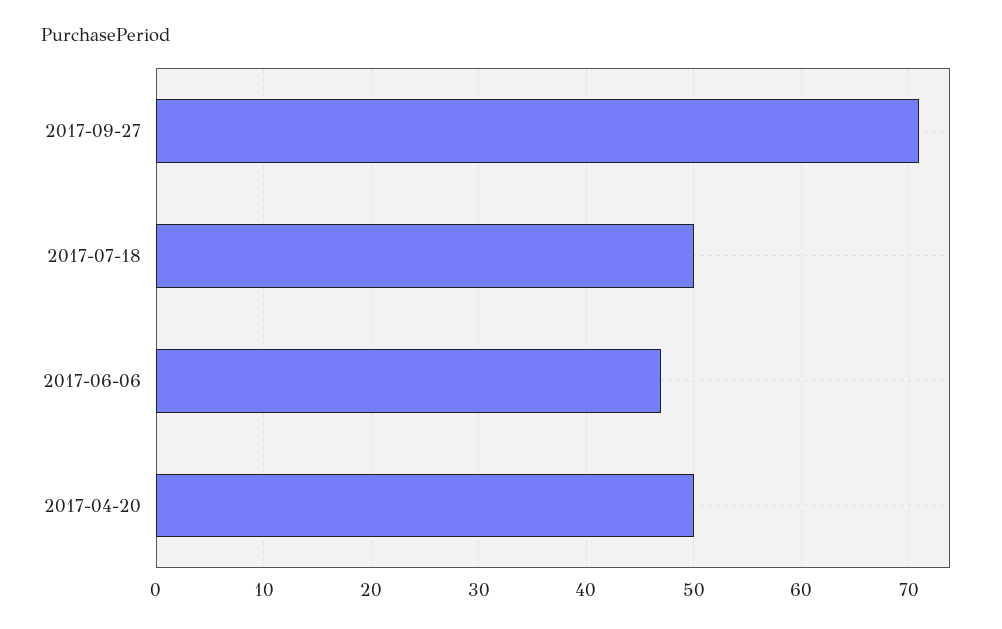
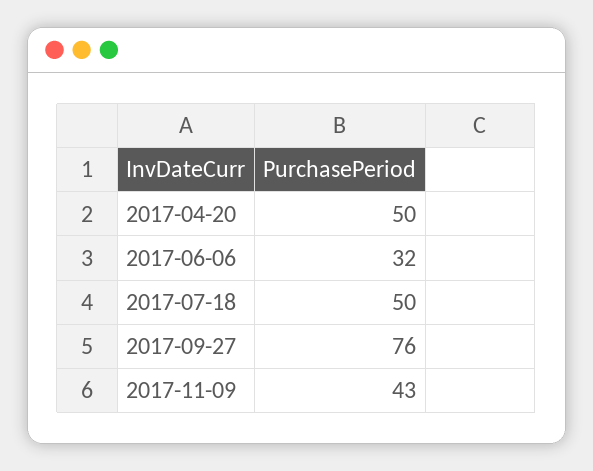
2017-09-27: 71 -> 76
2017-06-06: 47 -> 32
2017-11-09: none -> 43

